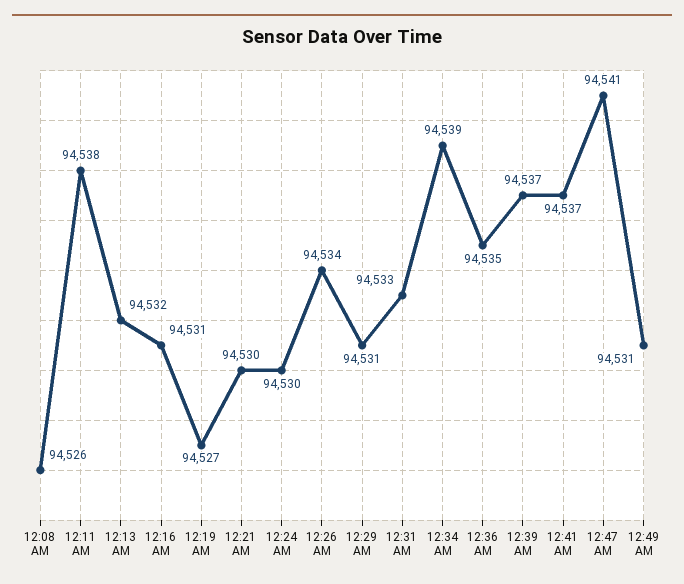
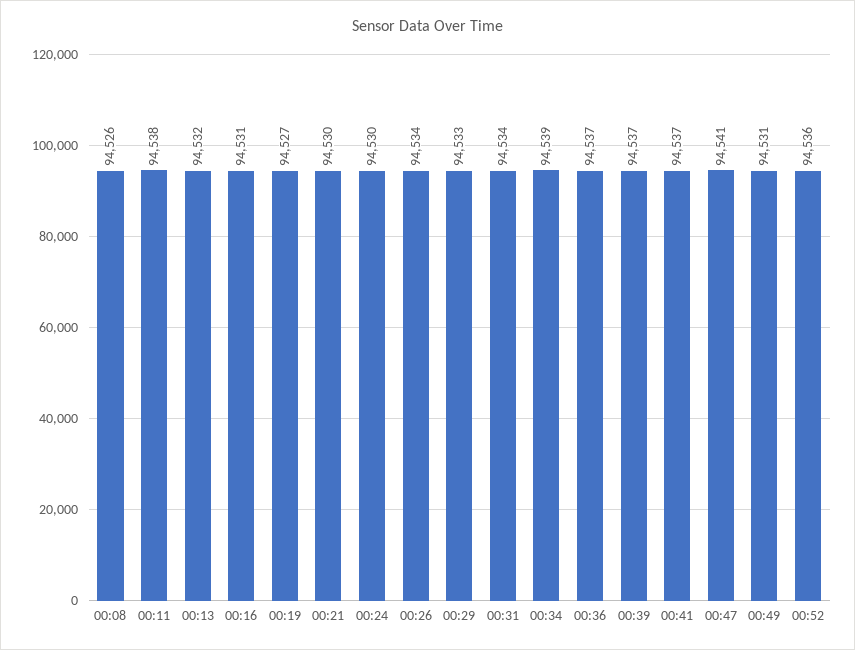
12:29 AM: 94531 -> 94533
12:31 AM: 94533 -> 94534
12:36 AM: 94535 -> 94537
00:52: none -> 94536

